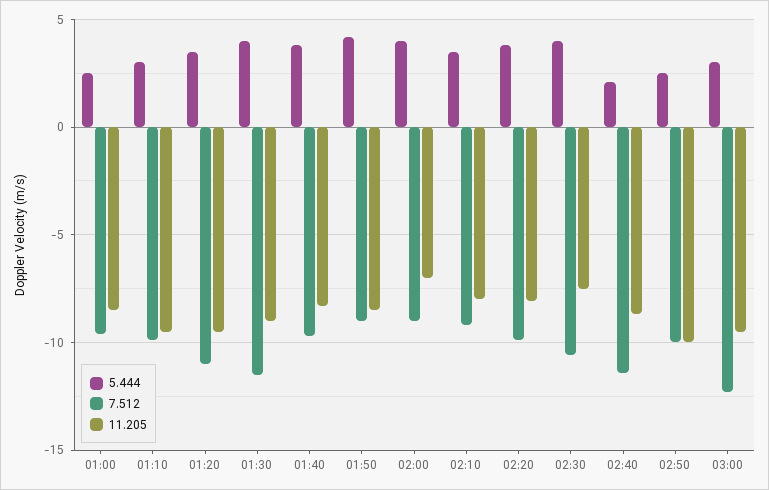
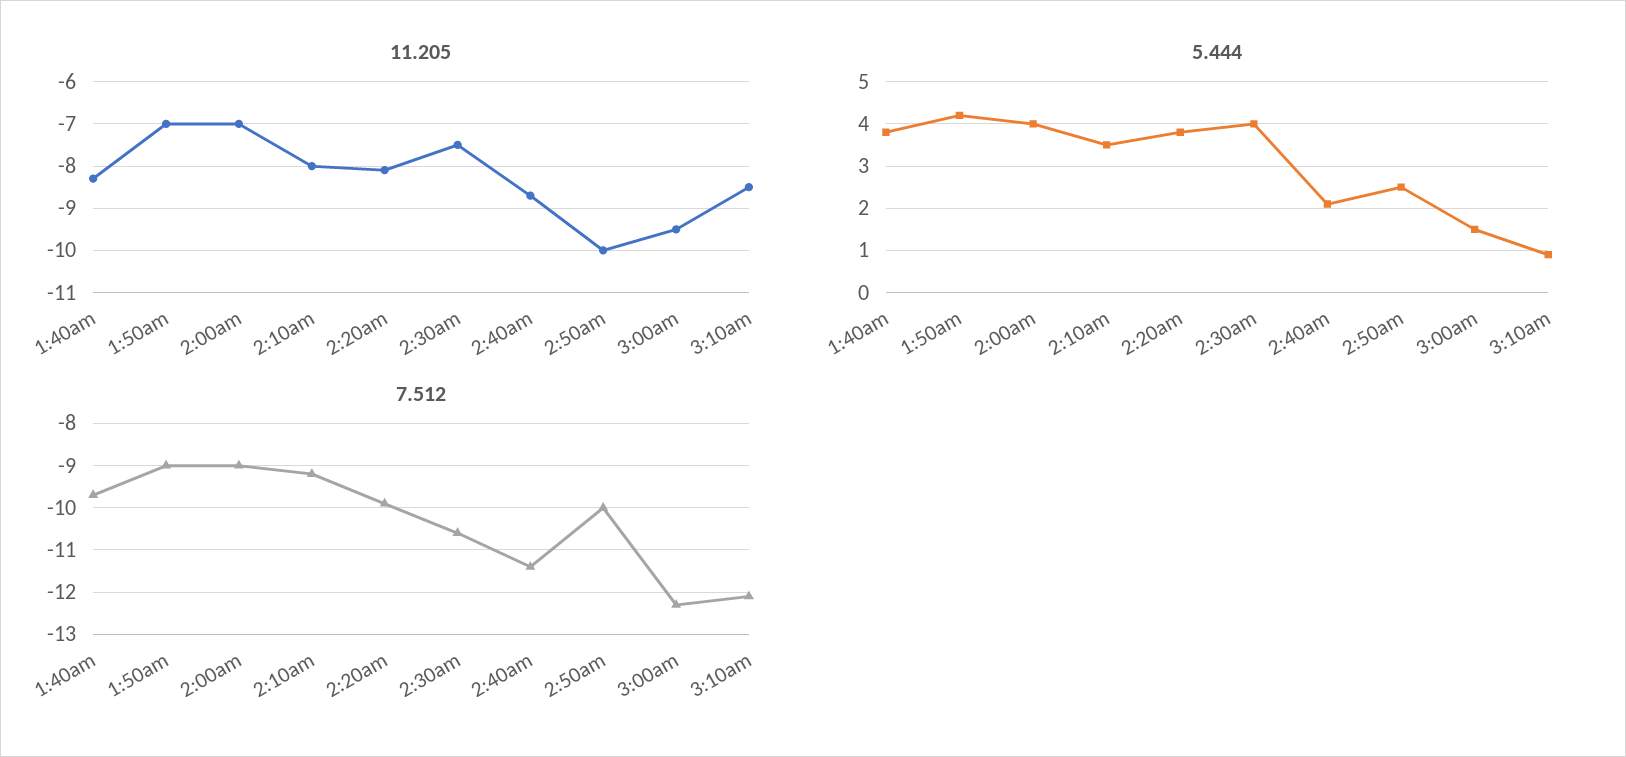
5.444, 01:00: 2.5 -> none
7.512, 01:00: -9.5 -> none
11.205, 01:00: -8.5 -> none
5.444, 01:10: 3 -> none
7.512, 01:10: -10 -> none
11.205, 01:10: -9.5 -> none
5.444, 01:20: 3.5 -> none
7.512, 01:20: -11 -> none
11.205, 01:20: -9.5 -> none
5.444, 01:30: 4 -> none
7.512, 01:30: -11.5 -> none
11.205, 01:30: -9 -> none
11.205, 01:50: -8.5 -> -7
5.444, 03:00: 3 -> 1.5
11.205, 3:10am: none -> -8.5
5.444, 3:10am: none -> 1
7.512, 3:10am: none -> -12

